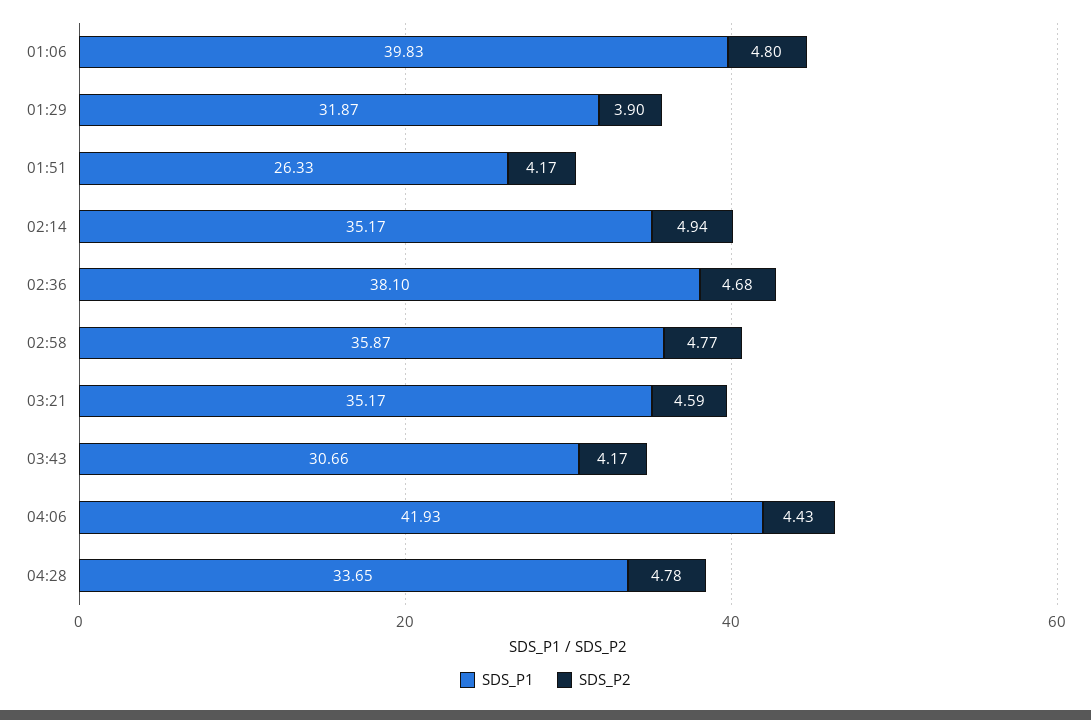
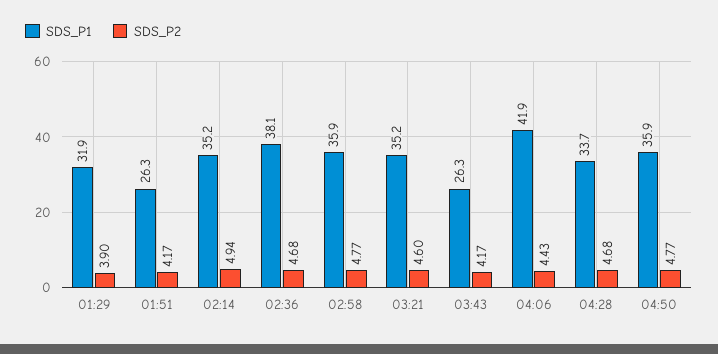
SDS_P1, 01:06: 39.83 -> none
SDS_P2, 01:06: 4.8 -> none
SDS_P2, 03:21: 4.59 -> 4.6
SDS_P1, 03:43: 30.66 -> 26.3
SDS_P2, 04:28: 4.78 -> 4.68
SDS_P1, 04:50: none -> 35.9
SDS_P2, 04:50: none -> 4.77

